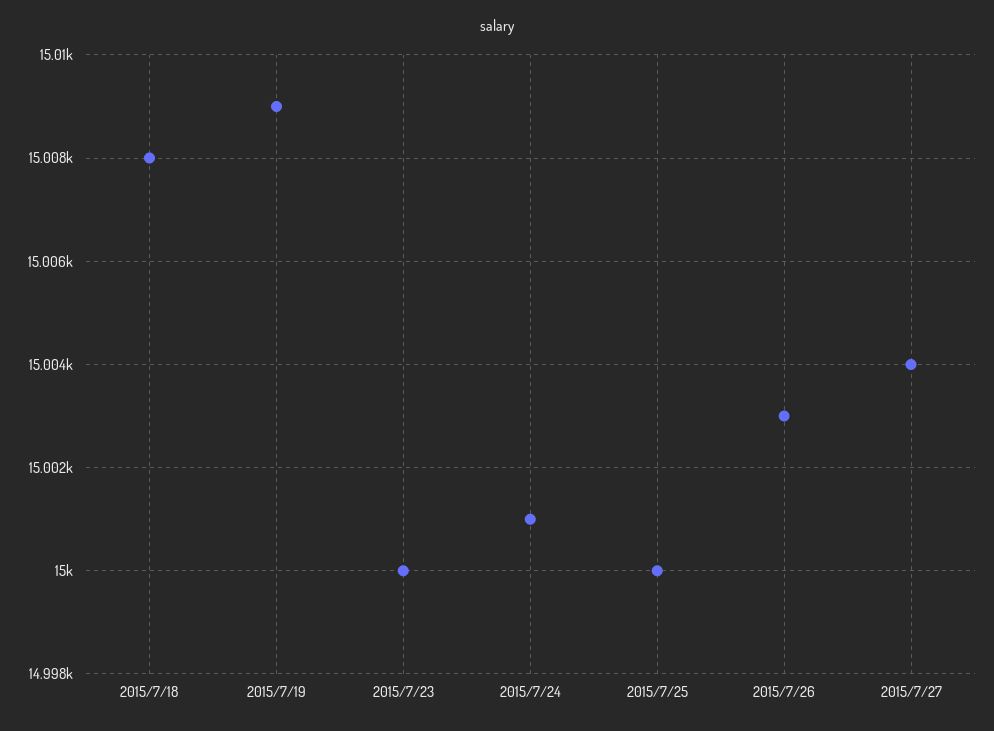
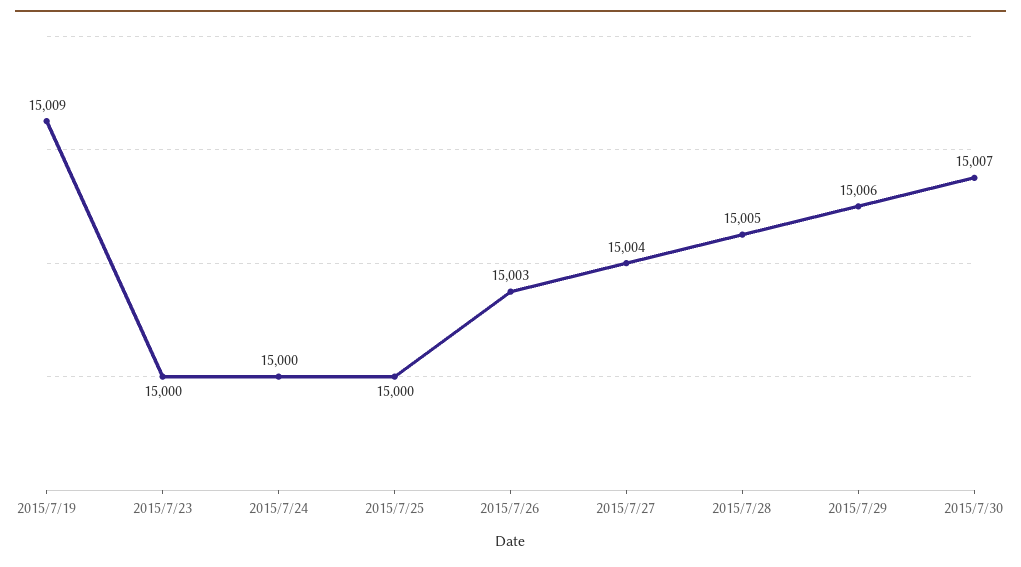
2015/7/18: 15008 -> none
2015/7/24: 15001 -> 15000
2015/7/28: none -> 15005
2015/7/29: none -> 15006
2015/7/30: none -> 15007

